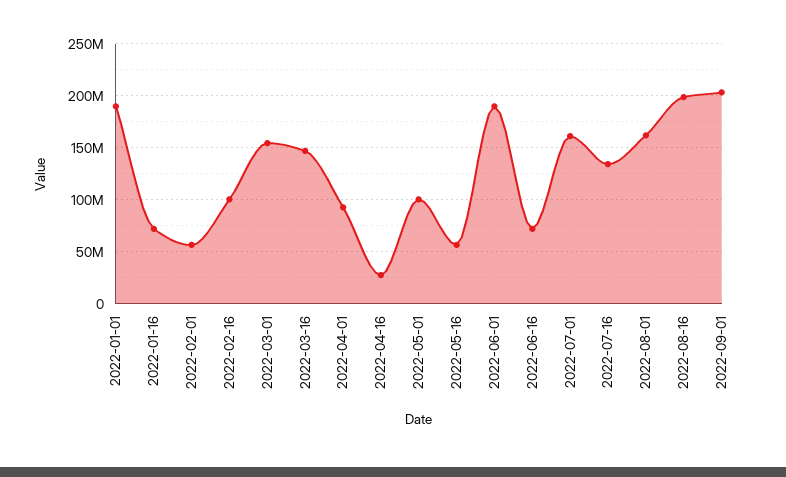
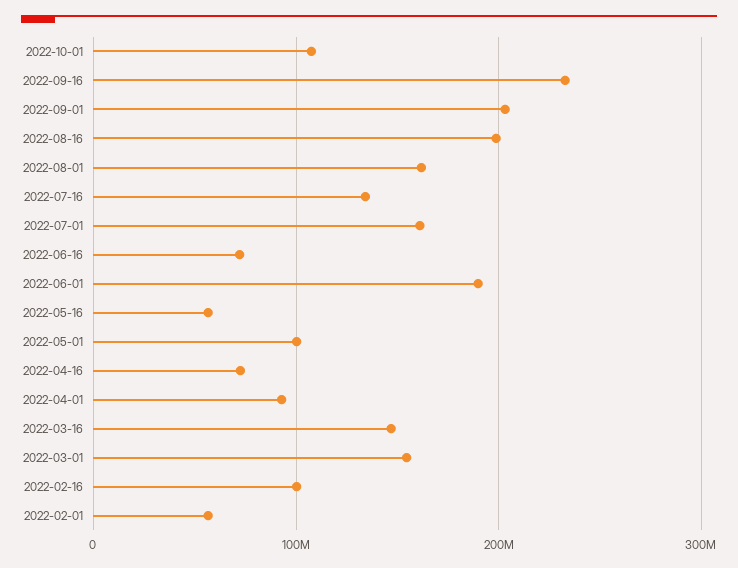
2022-01-01: 190000000 -> none
2022-01-16: 70000000 -> none
2022-04-16: 30000000 -> 70000000
2022-10-01: none -> 110000000
2022-09-16: none -> 230000000

